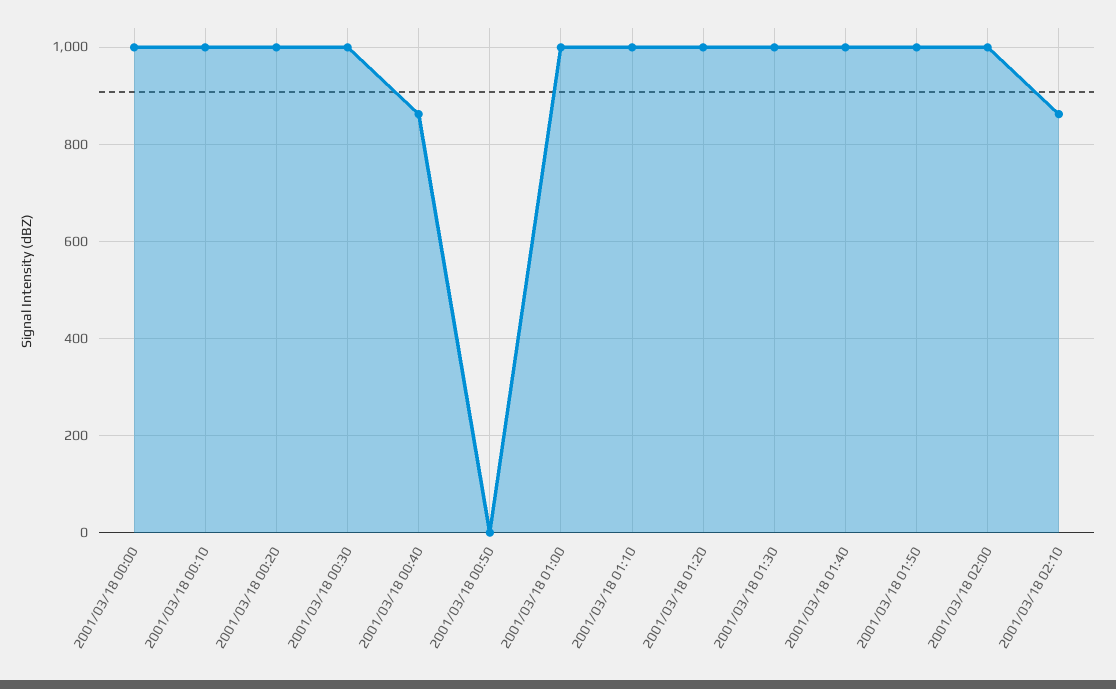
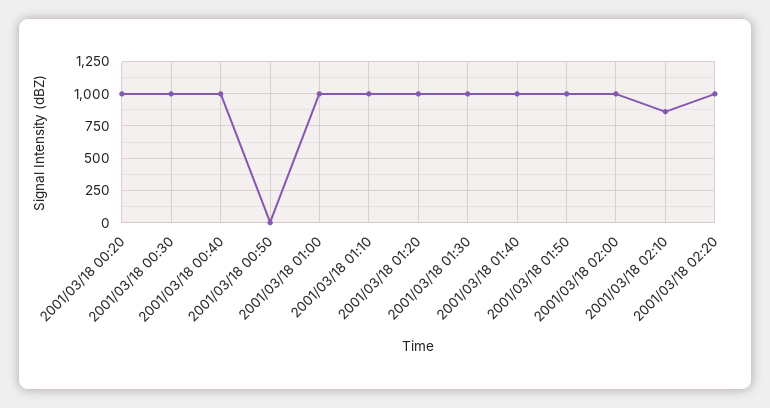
2001/03/18 00:00: 1000 -> none
2001/03/18 00:10: 1000 -> none
2001/03/18 00:40: 860 -> 1000
2001/03/18 02:20: none -> 1000

